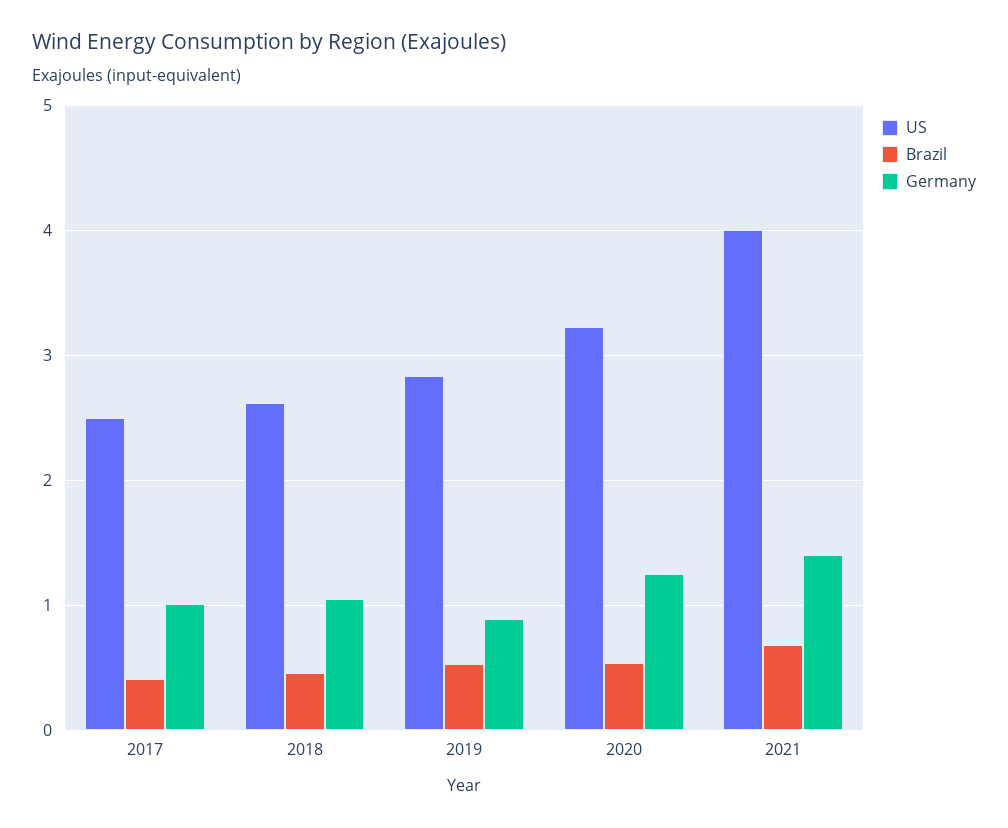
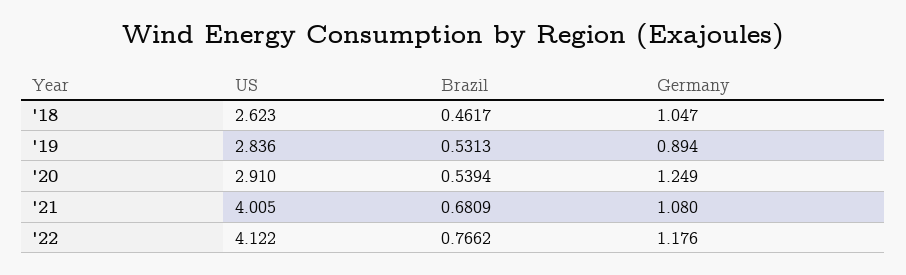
US, 2017: 2.5 -> none
Brazil, 2017: 0.4 -> none
Germany, 2017: 1 -> none
US, 2020: 3.2 -> 2.91
Germany, 2021: 1.4 -> 1.08
US, '22: none -> 4.122
Brazil, '22: none -> 0.7662
Germany, '22: none -> 1.176

